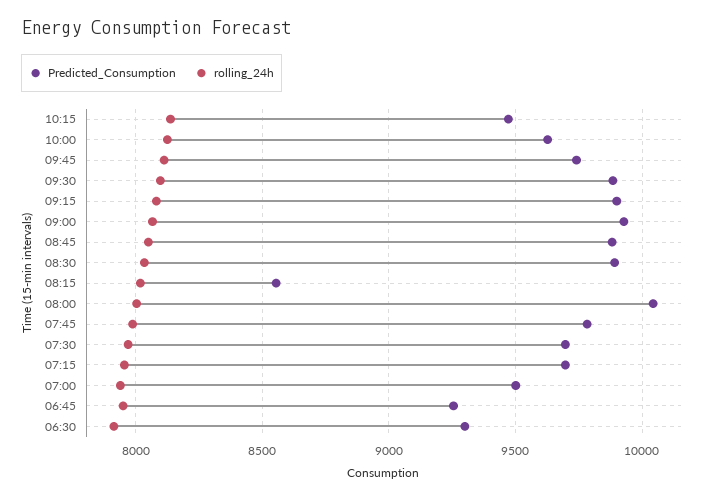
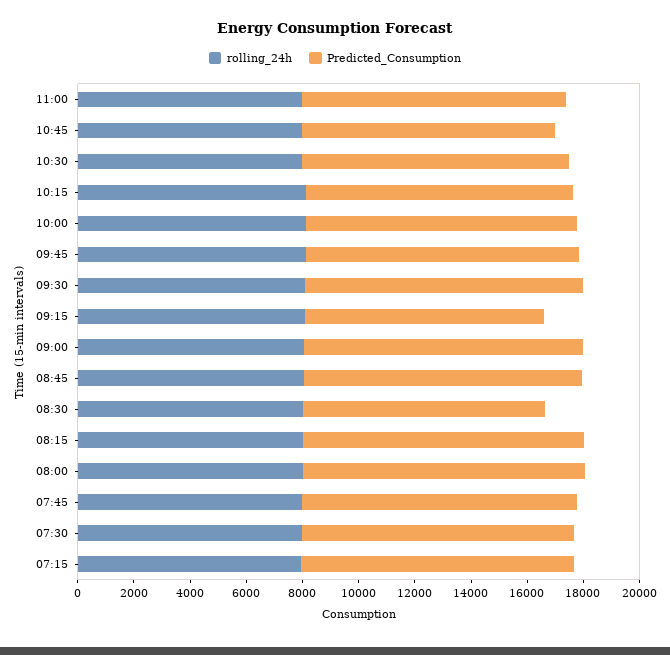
Predicted_Consumption, 09:15: 9900 -> 8500
Predicted_Consumption, 08:30: 9900 -> 8500
Predicted_Consumption, 08:15: 8550 -> 10000
Predicted_Consumption, 07:00: 9500 -> none
rolling_24h, 07:00: 7950 -> none
Predicted_Consumption, 06:45: 9250 -> none
rolling_24h, 06:45: 7950 -> none
Predicted_Consumption, 06:30: 9300 -> none
rolling_24h, 06:30: 7900 -> none
rolling_24h, 11:00: none -> 8000
Predicted_Consumption, 11:00: none -> 9500
rolling_24h, 10:45: none -> 8000
Predicted_Consumption, 10:45: none -> 9000
rolling_24h, 10:30: none -> 8000
Predicted_Consumption, 10:30: none -> 9500

